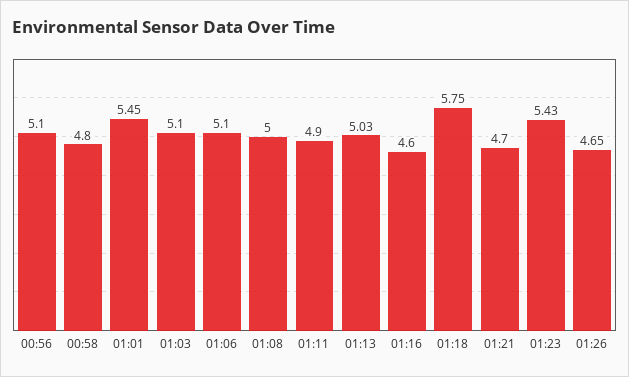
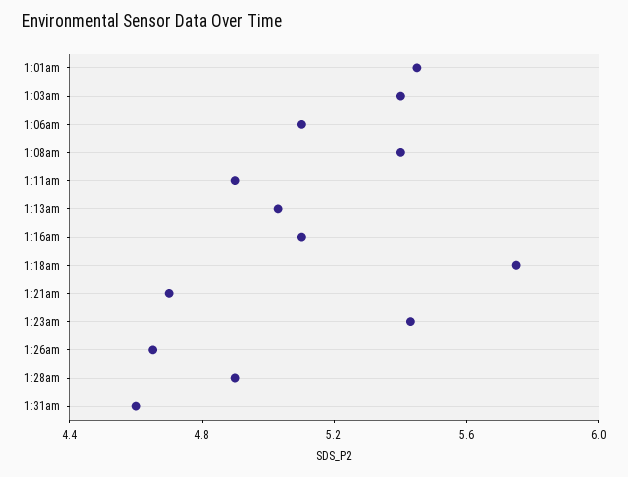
00:56: 5.1 -> none
00:58: 4.8 -> none
01:03: 5.1 -> 5.4
01:08: 5 -> 5.4
01:16: 4.6 -> 5.1
1:28am: none -> 4.9
1:31am: none -> 4.6

